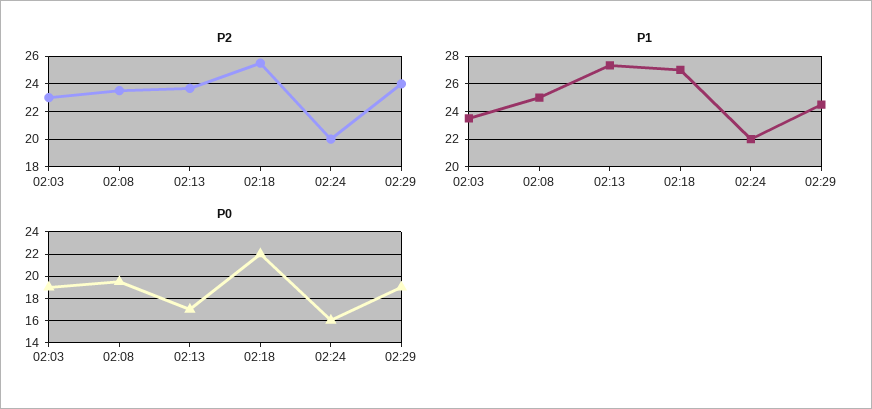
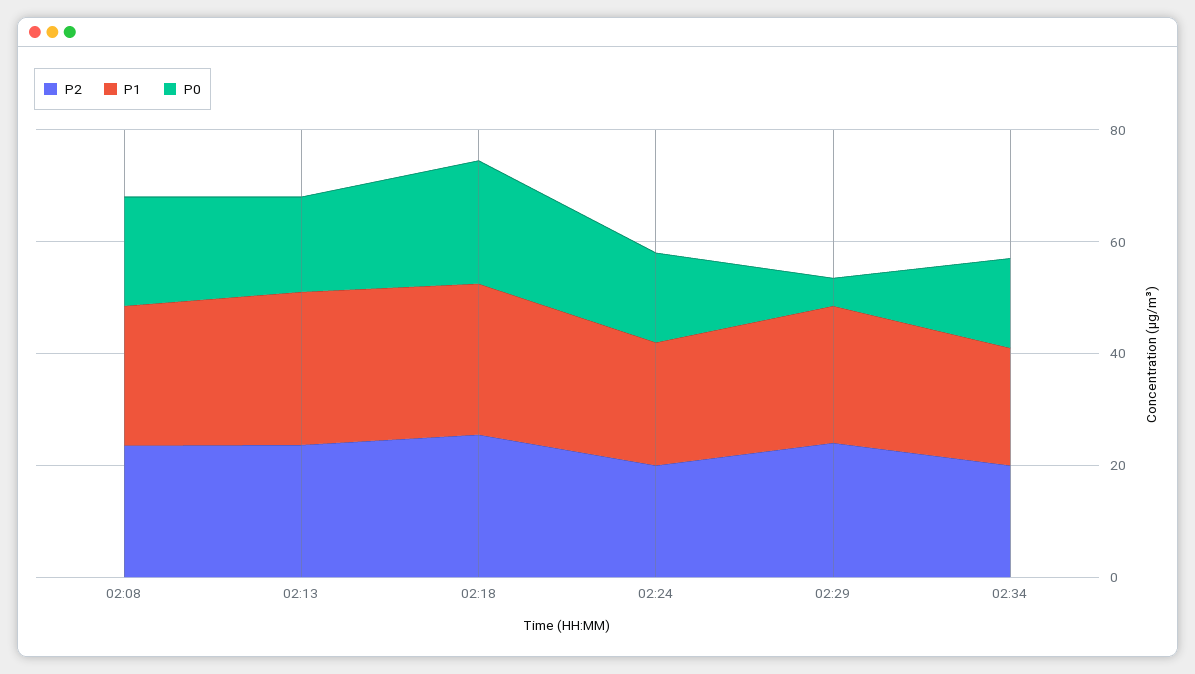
P2, 02:03: 23 -> none
P1, 02:03: 23.5 -> none
P0, 02:03: 19 -> none
P0, 02:29: 19 -> 5
P2, 02:34: none -> 20
P1, 02:34: none -> 20
P0, 02:34: none -> 15

